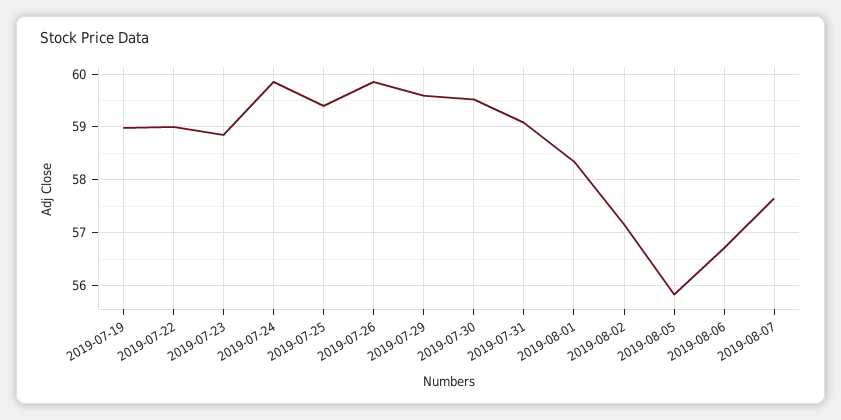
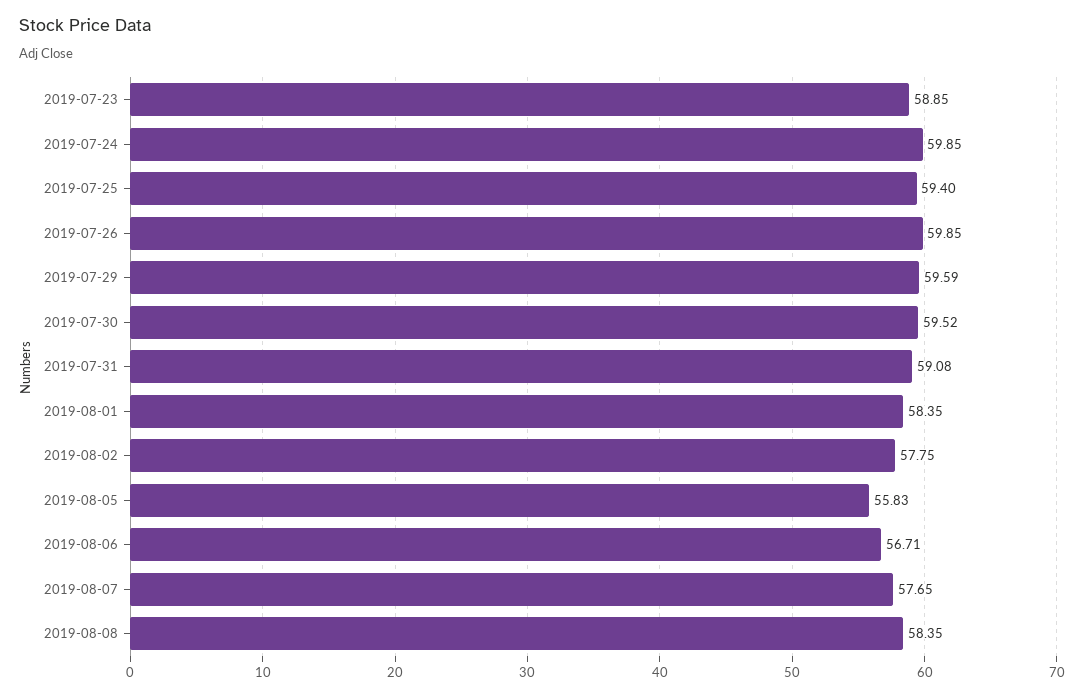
2019-07-19: 59 -> none
2019-07-22: 59 -> none
2019-08-02: 57.2 -> 57.75
2019-08-08: none -> 58.35

